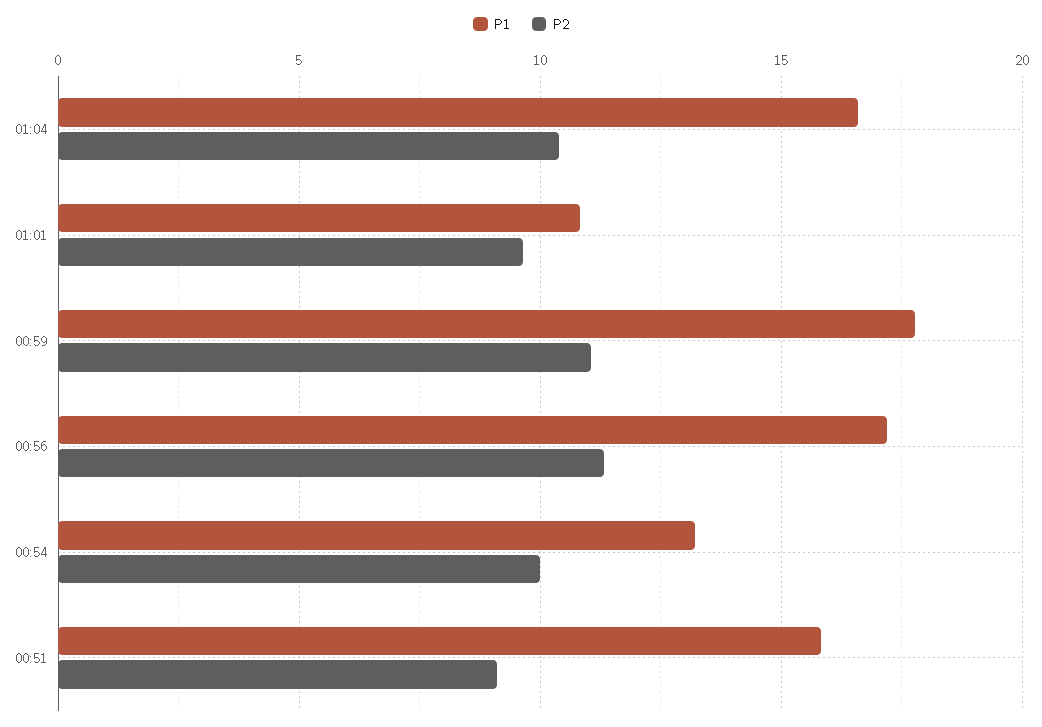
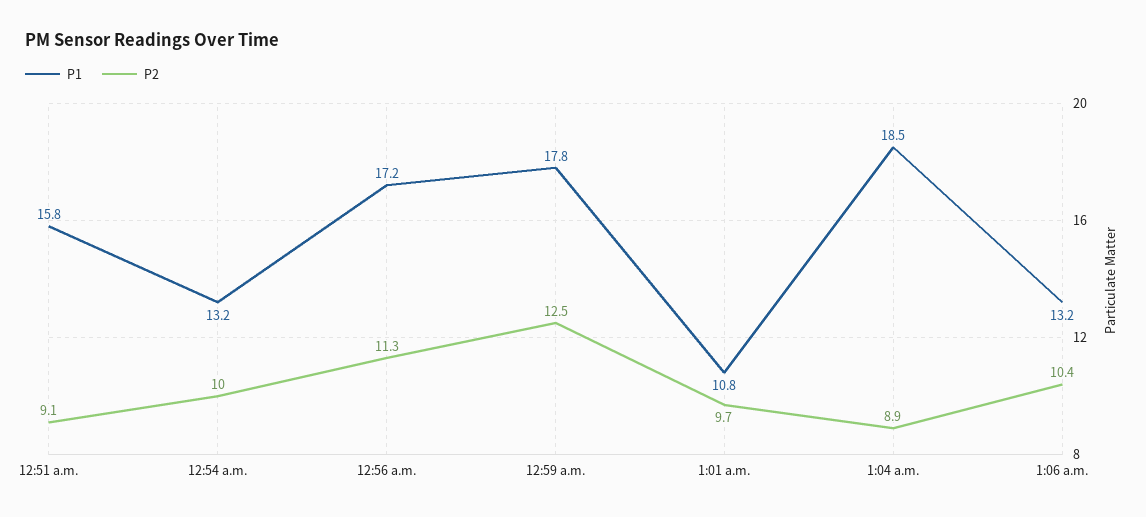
P1, 01:04: 16.5 -> 18.5
P2, 01:04: 10.5 -> 8.9
P2, 00:59: 11 -> 12.5
P1, 1:06 a.m.: none -> 13.2
P2, 1:06 a.m.: none -> 10.4

